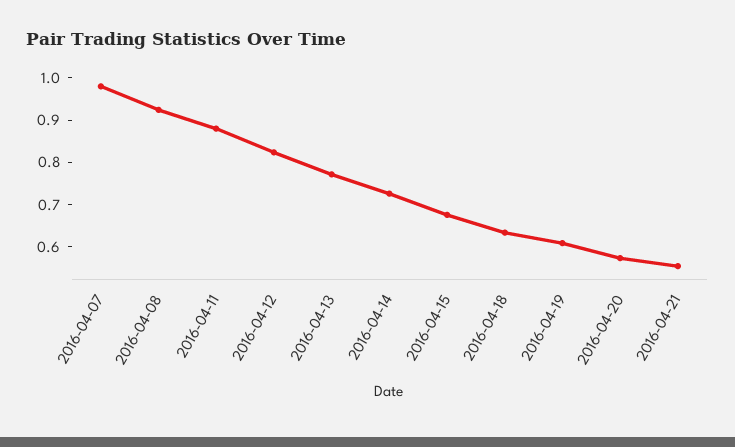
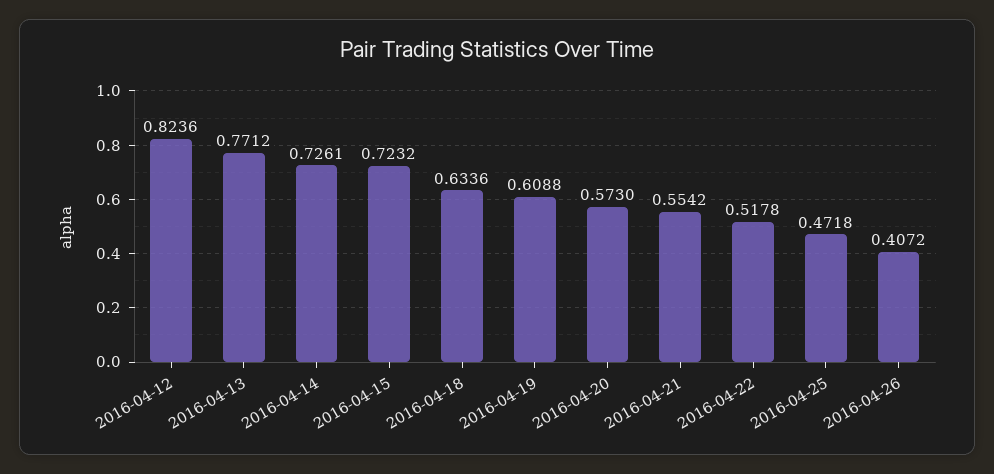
2016-04-07: 0.98 -> none
2016-04-08: 0.92 -> none
2016-04-11: 0.88 -> none
2016-04-15: 0.68 -> 0.7232
2016-04-22: none -> 0.5178
2016-04-25: none -> 0.4718
2016-04-26: none -> 0.4072

